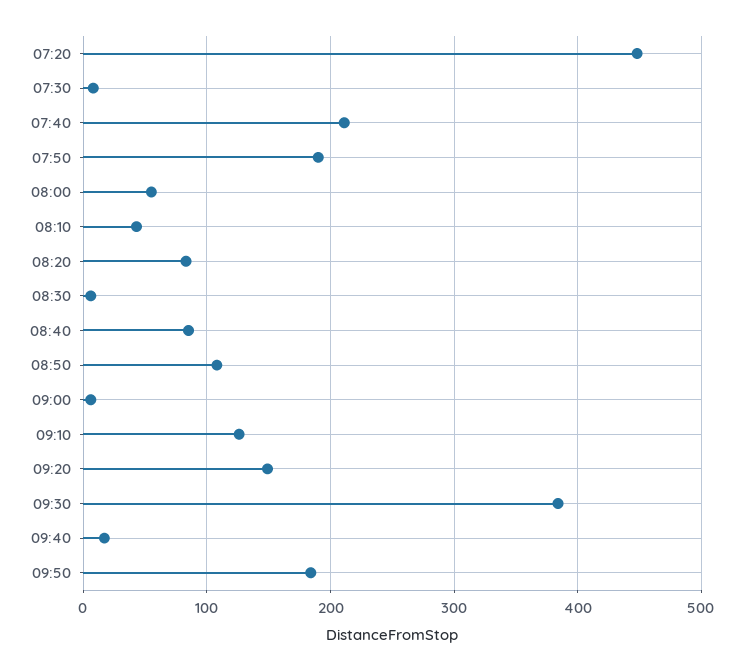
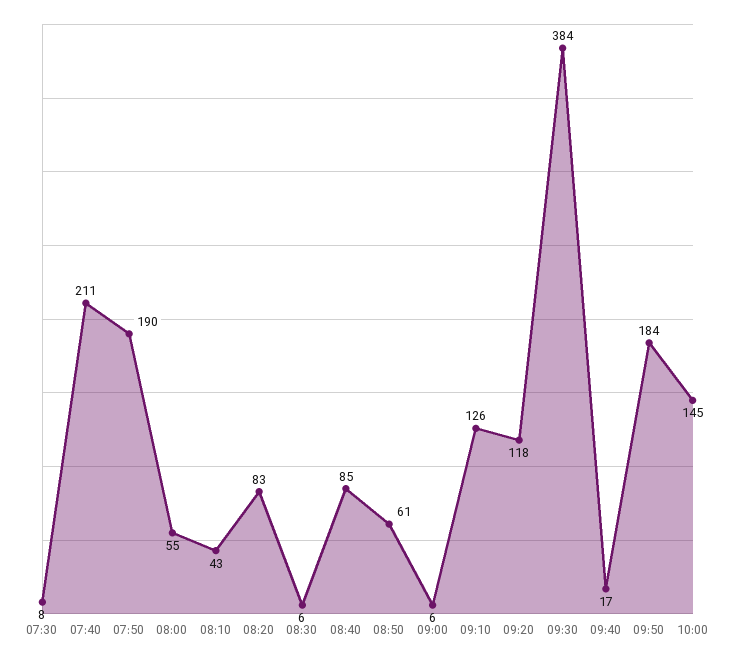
07:20: 450 -> none
08:50: 110 -> 61
09:20: 150 -> 118
10:00: none -> 145

